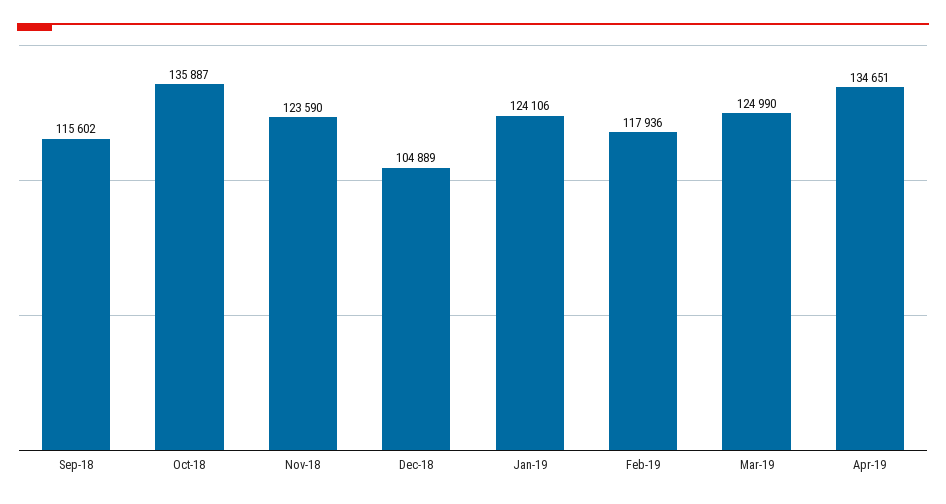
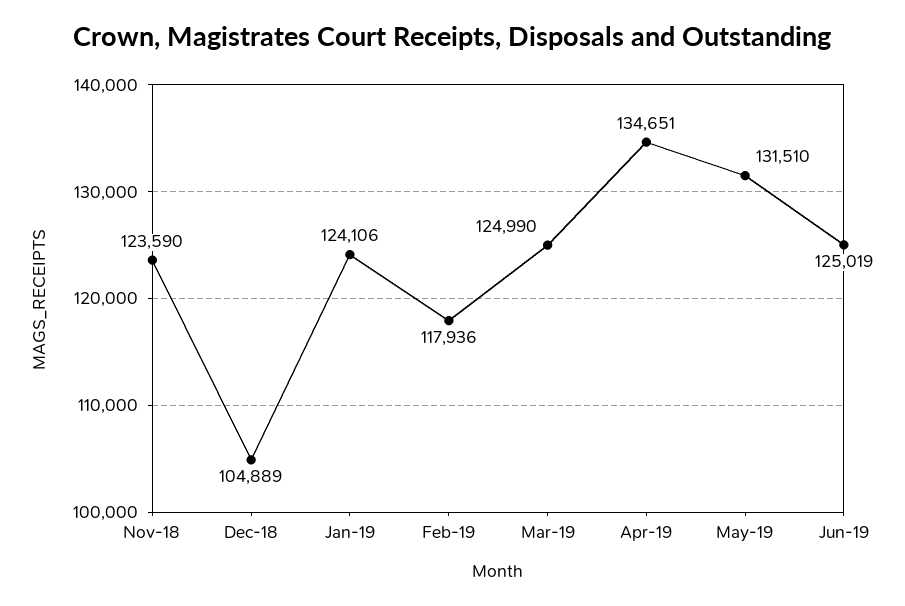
Sep-18: 115602 -> none
Oct-18: 135887 -> none
May-19: none -> 131510
Jun-19: none -> 125019

